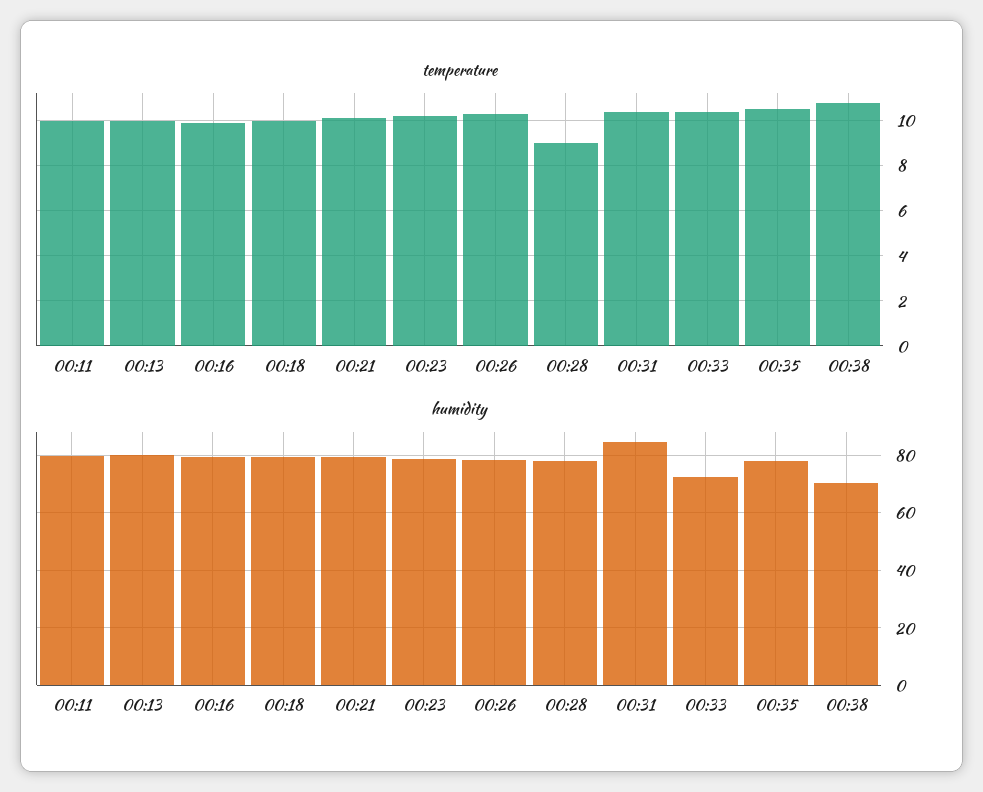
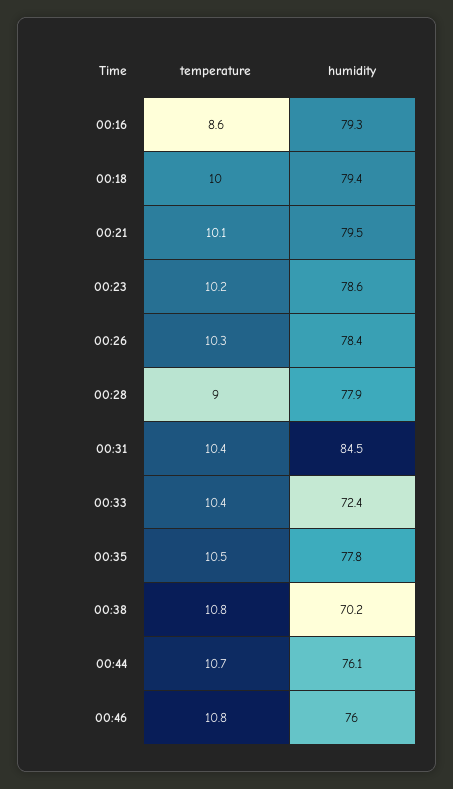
temperature, 00:11: 10 -> none
temperature, 00:13: 10 -> none
temperature, 00:16: 10 -> 8.6
humidity, 00:11: 80 -> none
humidity, 00:13: 80 -> none
temperature, 00:44: none -> 10.7
humidity, 00:44: none -> 76.1
temperature, 00:46: none -> 10.8
humidity, 00:46: none -> 76

